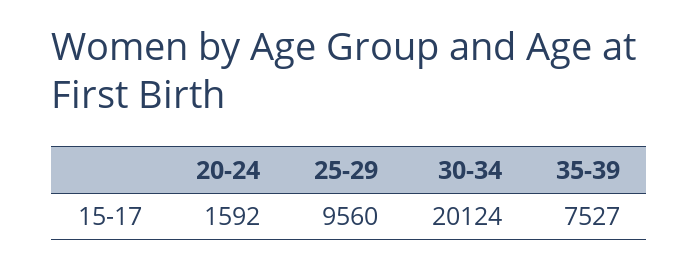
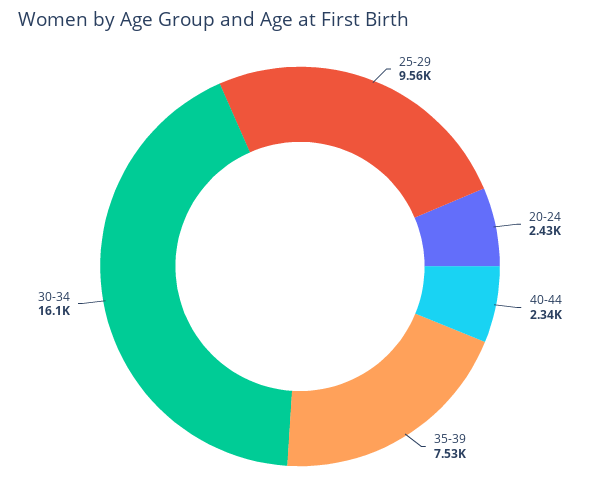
20-24: 1592 -> 2430
30-34: 20124 -> 16100
40-44: none -> 2340

